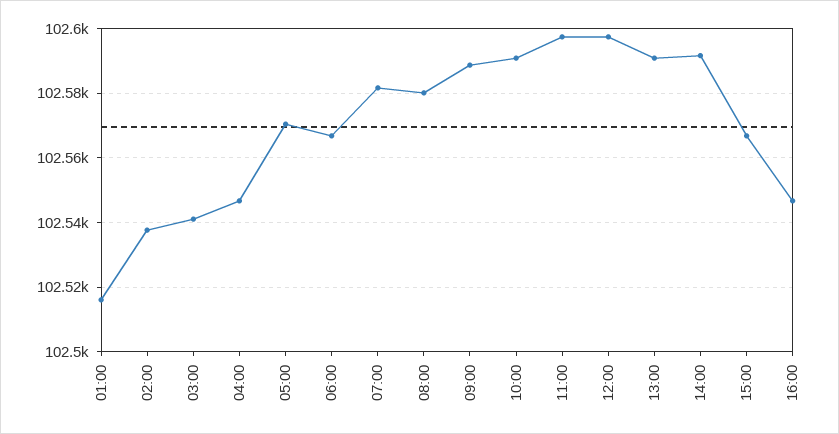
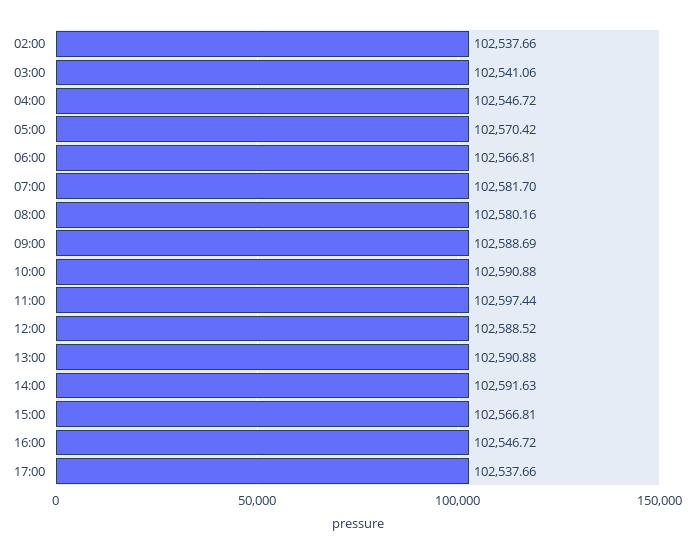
01:00: 102516 -> none
12:00: 102598 -> 102588.52
17:00: none -> 102537.66

